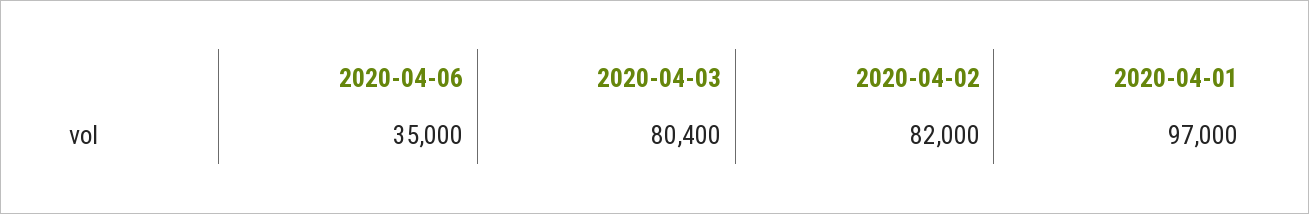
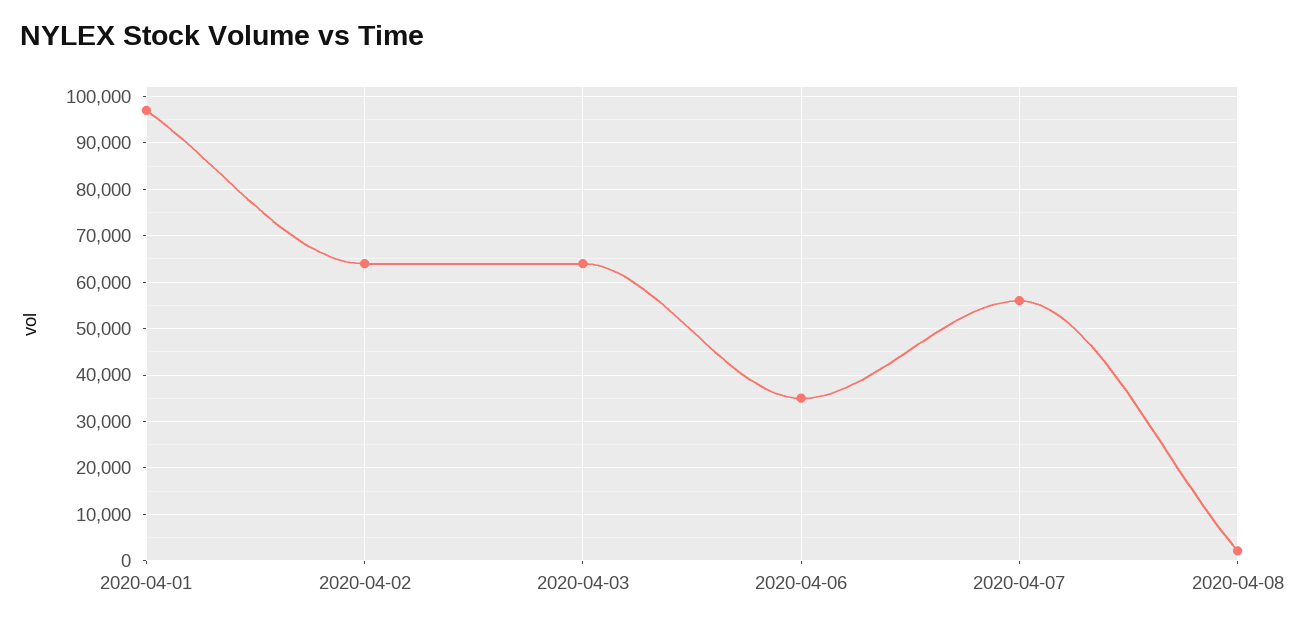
2020-04-03: 80400 -> 64000
2020-04-02: 82000 -> 64000
2020-04-07: none -> 56000
2020-04-08: none -> 2000

